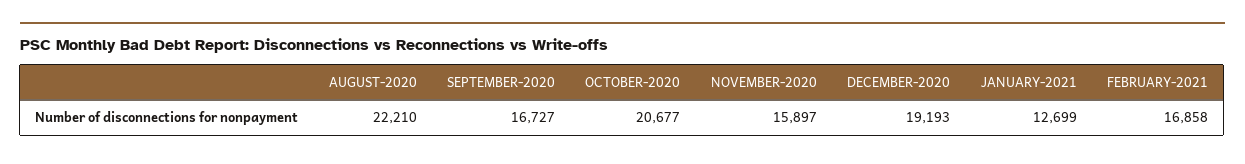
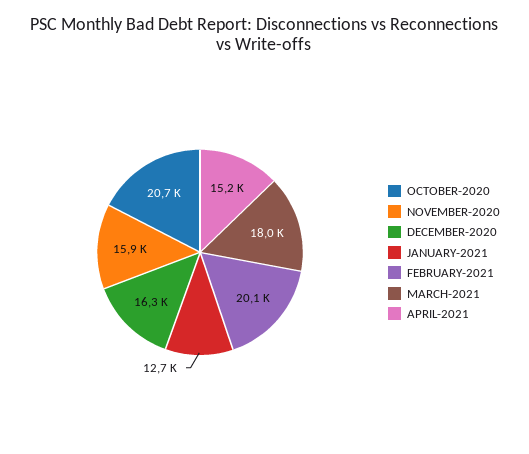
AUGUST-2020: 22210 -> none
SEPTEMBER-2020: 16727 -> none
DECEMBER-2020: 19193 -> 16300
FEBRUARY-2021: 16858 -> 20100
MARCH-2021: none -> 18000
APRIL-2021: none -> 15200

